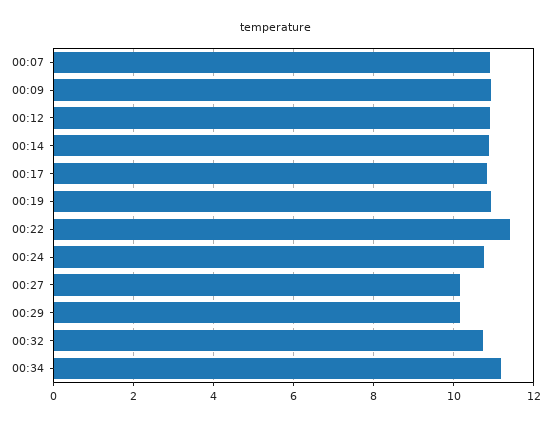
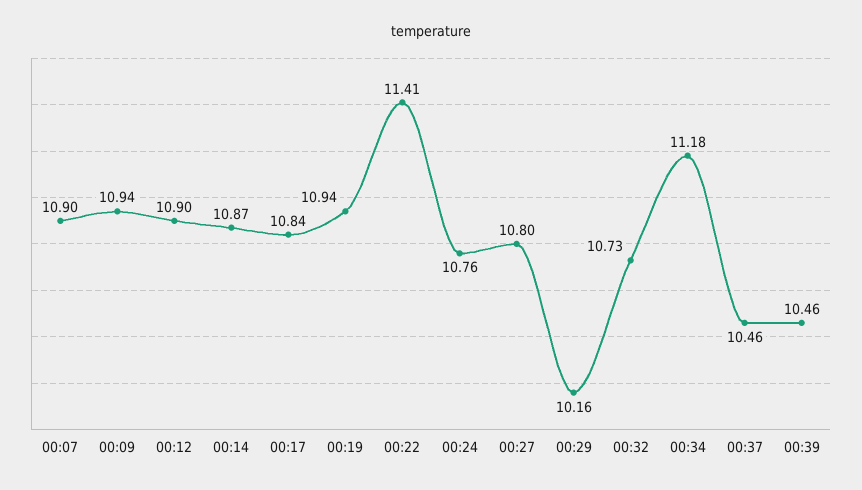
00:27: 10.2 -> 10.8
00:37: none -> 10.46
00:39: none -> 10.46

